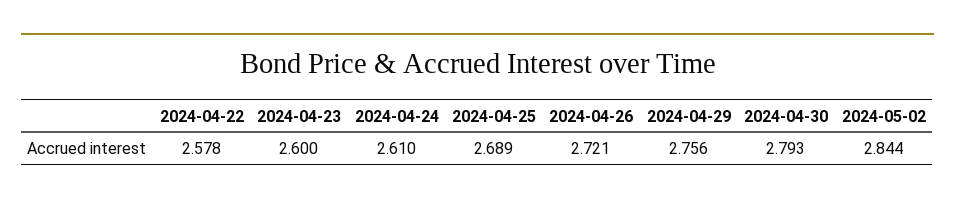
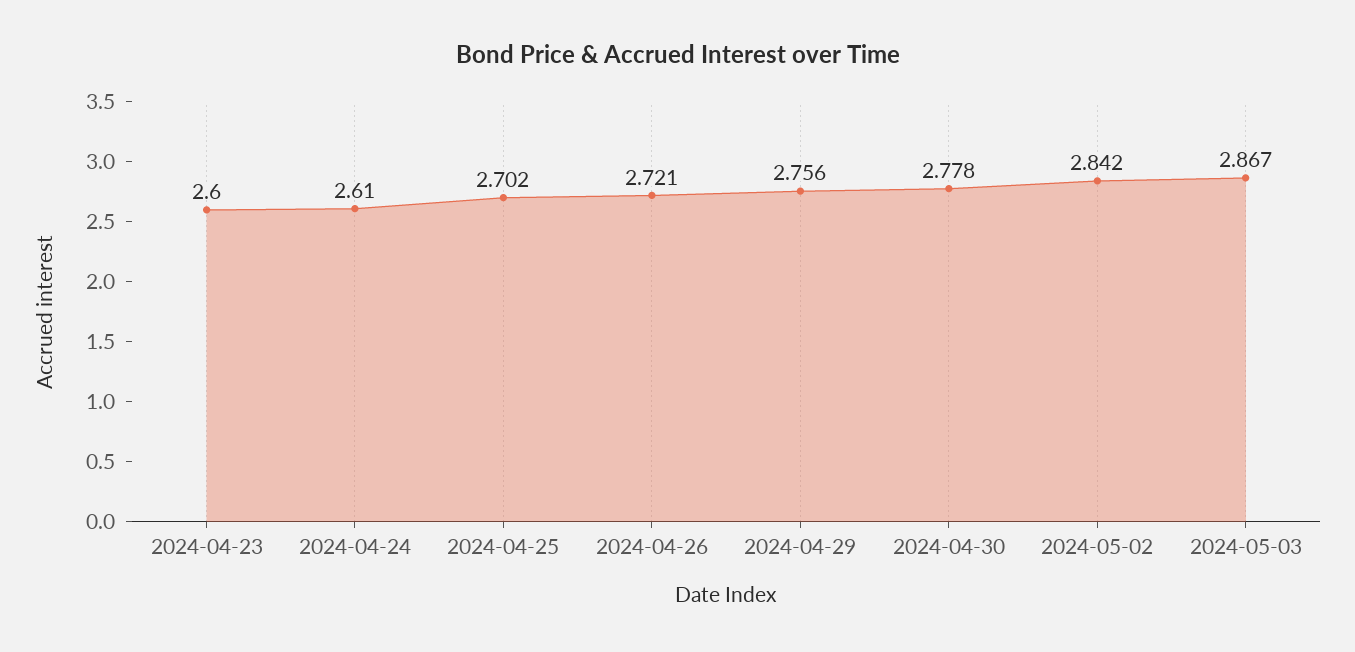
2024-04-22: 2.578 -> none
2024-04-25: 2.689 -> 2.702
2024-04-30: 2.793 -> 2.778
2024-05-02: 2.844 -> 2.842
2024-05-03: none -> 2.867

